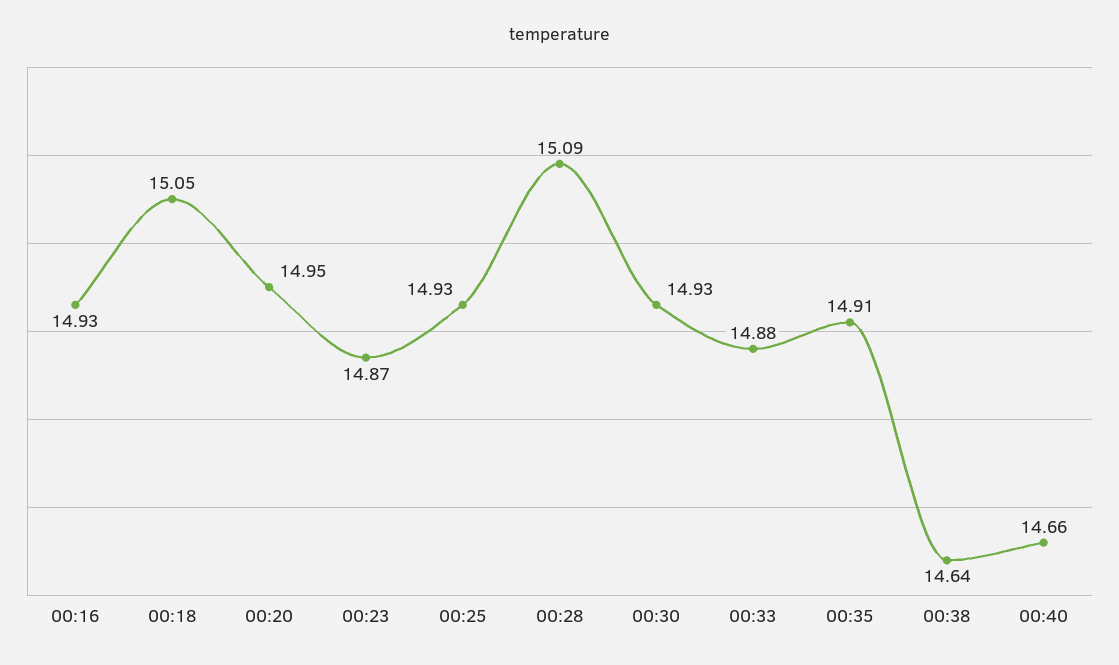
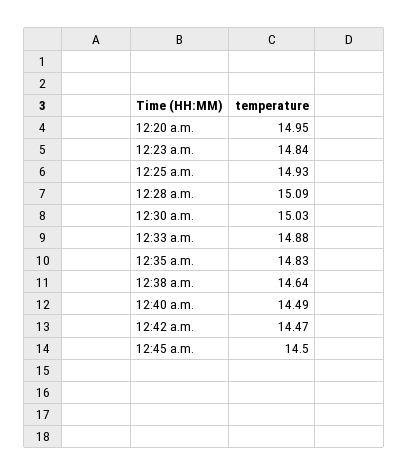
00:16: 14.93 -> none
00:18: 15.05 -> none
00:23: 14.87 -> 14.84
00:30: 14.93 -> 15.03
00:35: 14.91 -> 14.83
00:40: 14.66 -> 14.49
12:42 a.m.: none -> 14.47
12:45 a.m.: none -> 14.5

